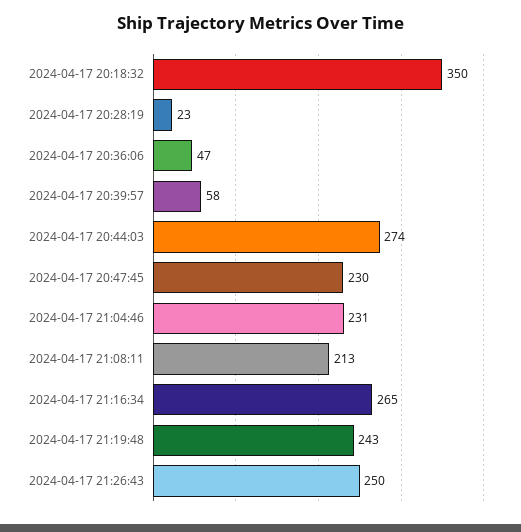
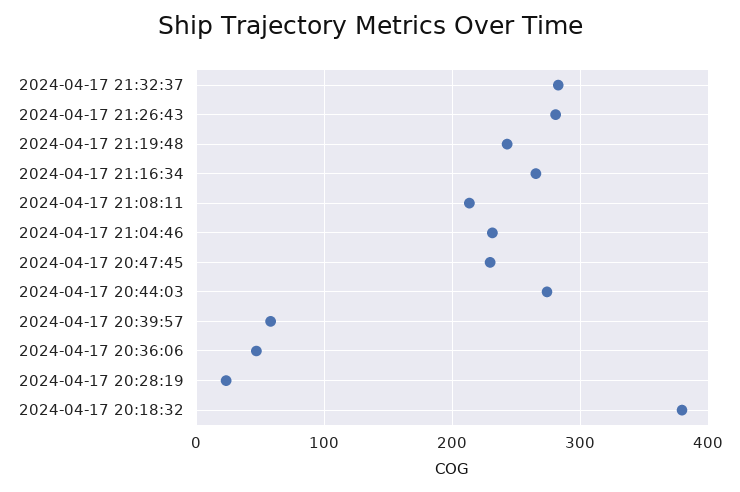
2024-04-17 20:18:32: 350 -> 380
2024-04-17 21:26:43: 250 -> 280
2024-04-17 21:32:37: none -> 280

